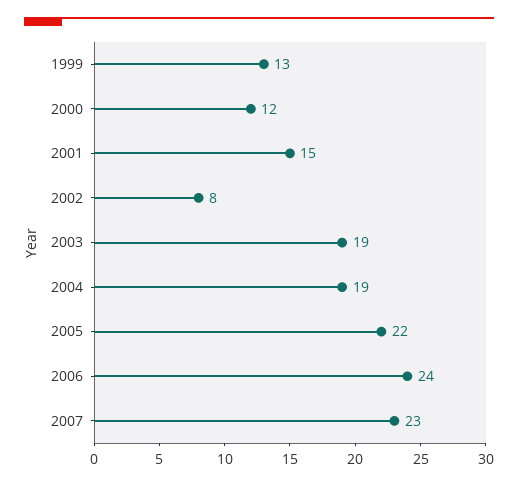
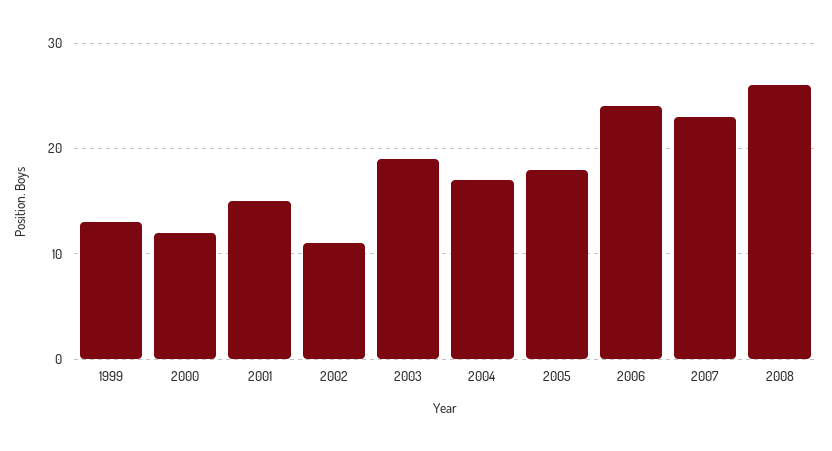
2002: 8 -> 11
2004: 19 -> 17
2005: 22 -> 18
2008: none -> 26

